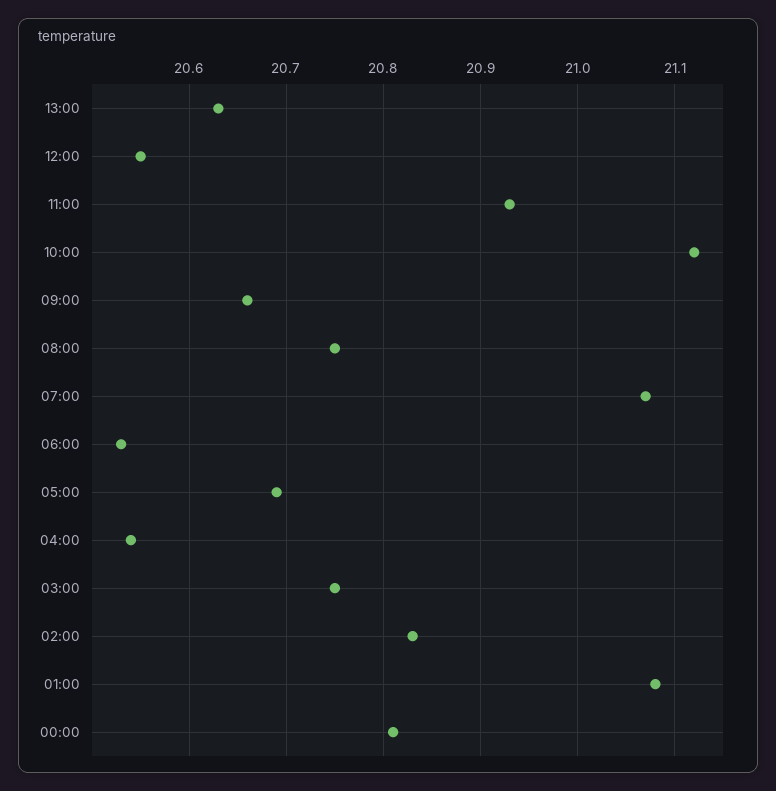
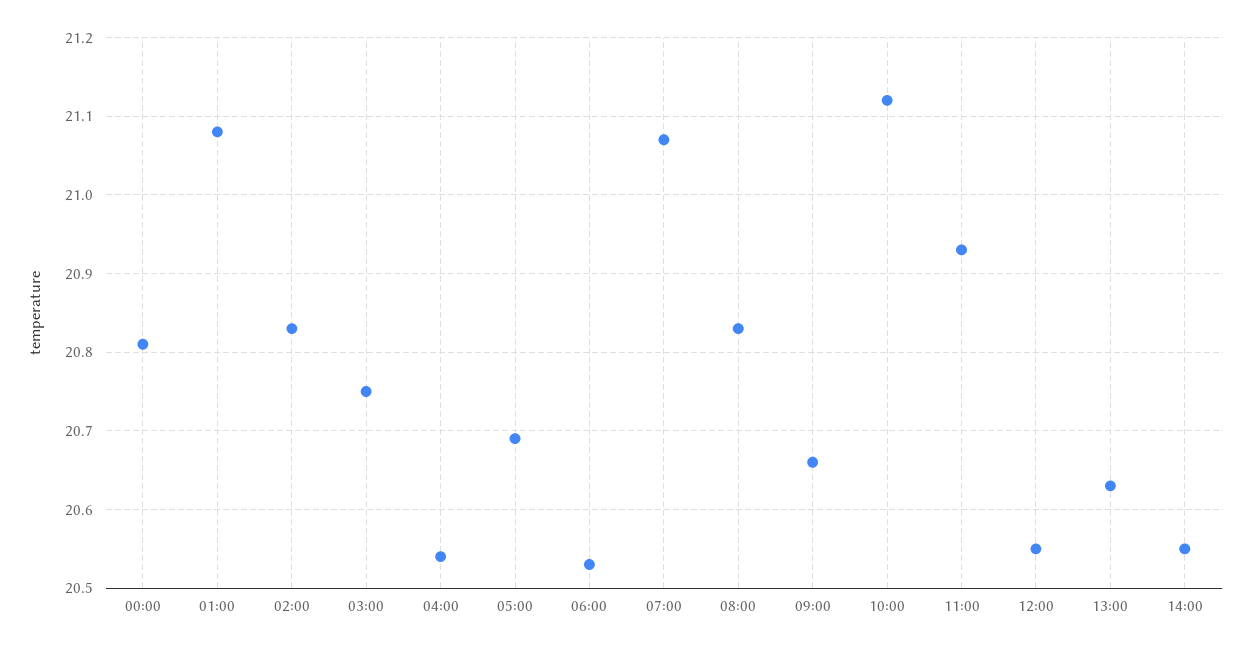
08:00: 20.75 -> 20.83
14:00: none -> 20.55

